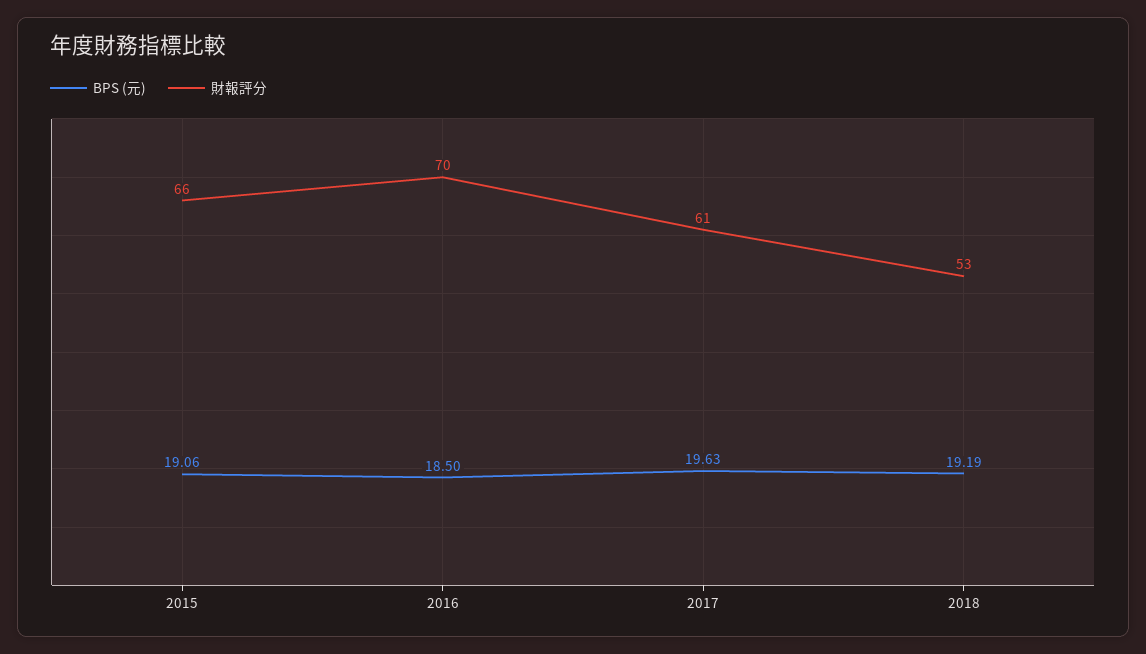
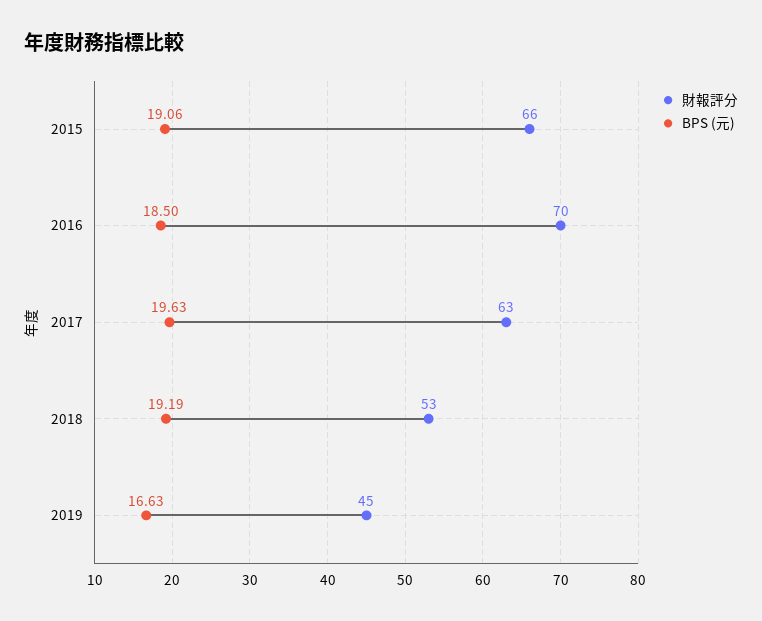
財報評分, 2017: 61 -> 63
財報評分, 2019: none -> 45
BPS (元), 2019: none -> 16.63

